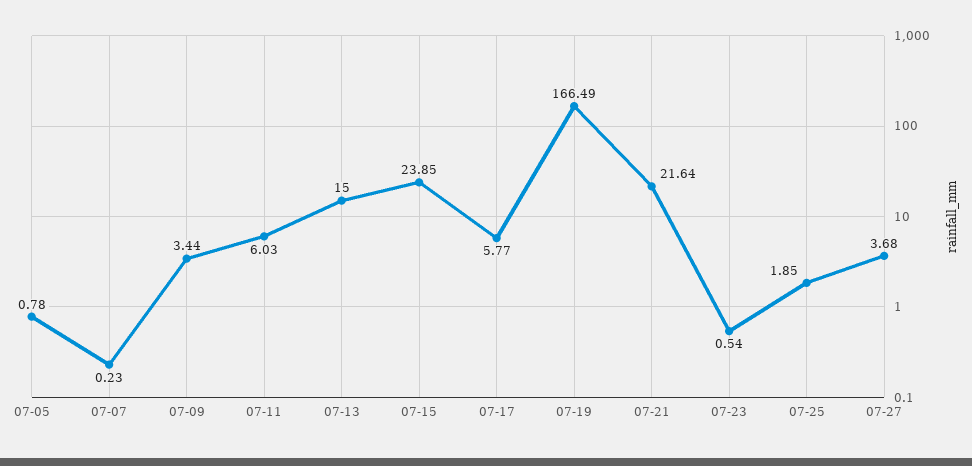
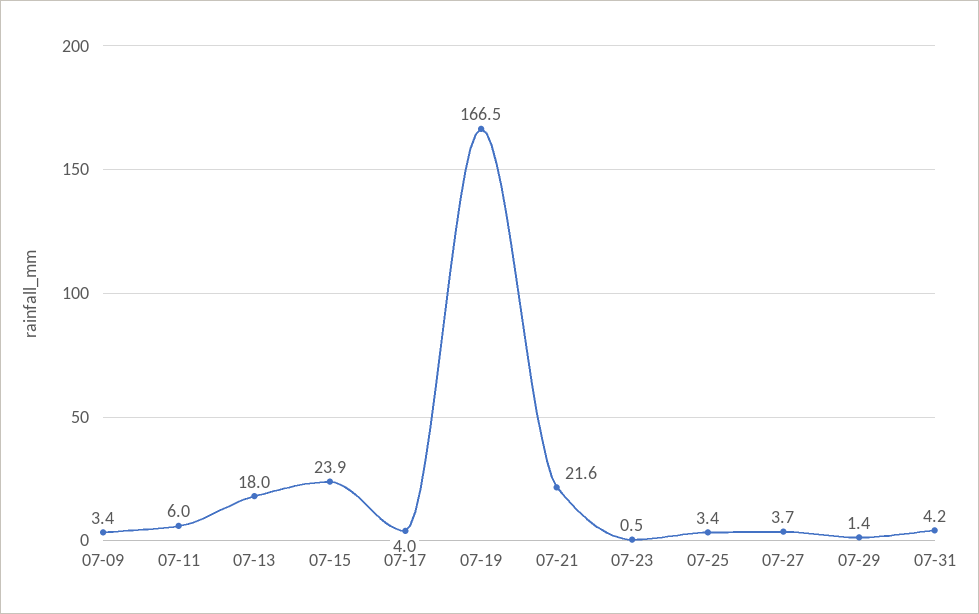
07-05: 0.78 -> none
07-07: 0.23 -> none
07-13: 15 -> 18
07-17: 5.77 -> 4
07-25: 1.85 -> 3.4
07-29: none -> 1.4
07-31: none -> 4.2

